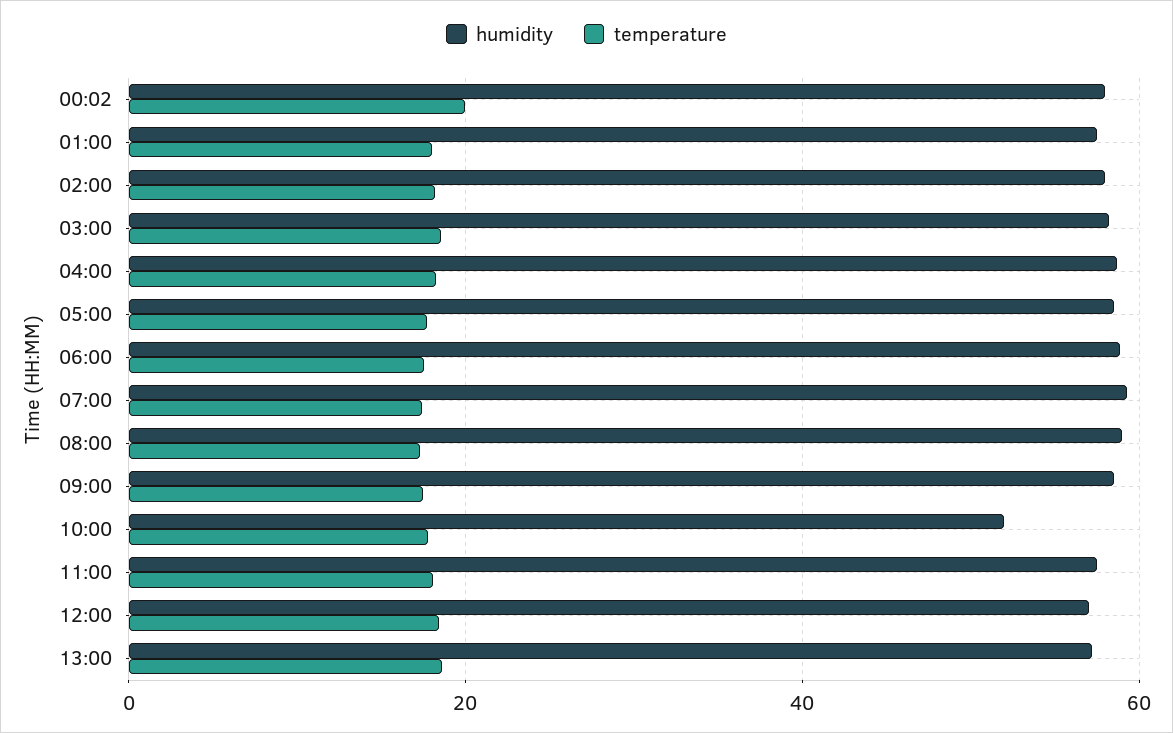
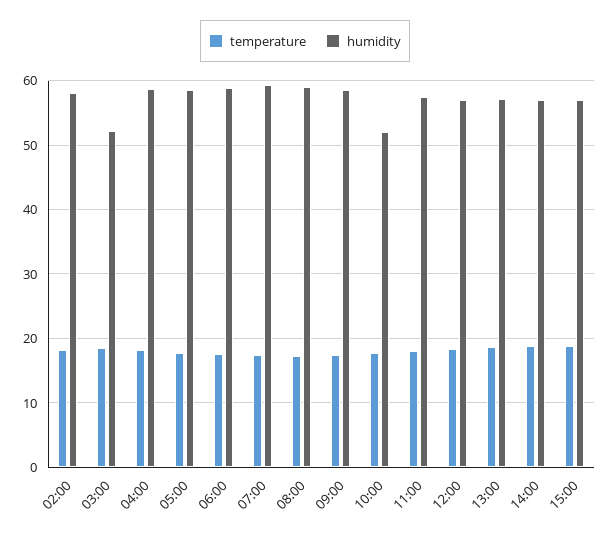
humidity, 00:02: 58 -> none
temperature, 00:02: 20 -> none
humidity, 01:00: 58 -> none
temperature, 01:00: 18 -> none
humidity, 03:00: 58 -> 52
temperature, 14:00: none -> 19
humidity, 14:00: none -> 57
temperature, 15:00: none -> 19
humidity, 15:00: none -> 57

